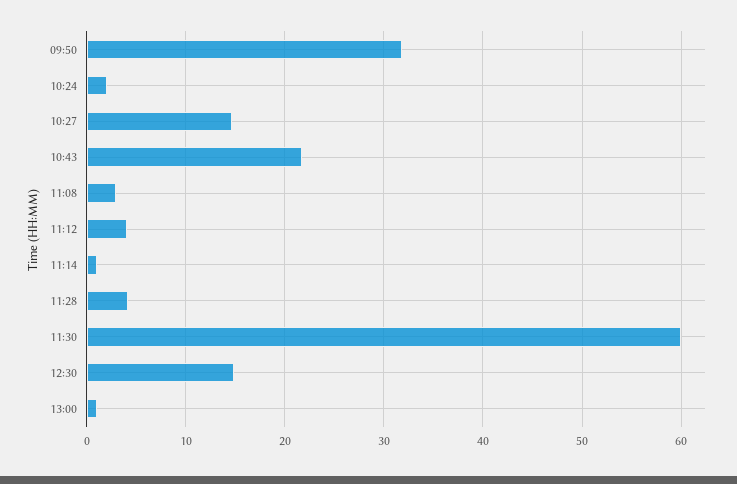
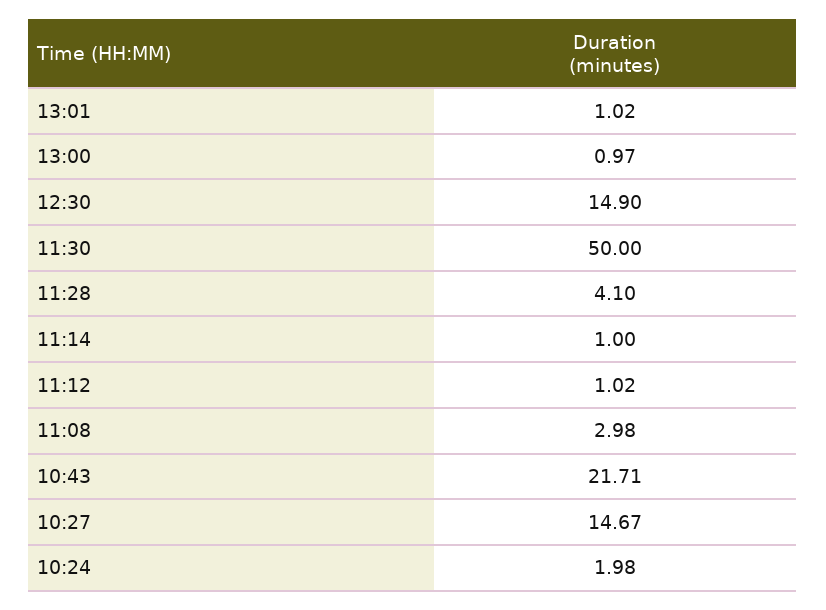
09:50: 32 -> none
11:12: 4 -> 1.02
11:30: 60 -> 50
13:01: none -> 1.02

